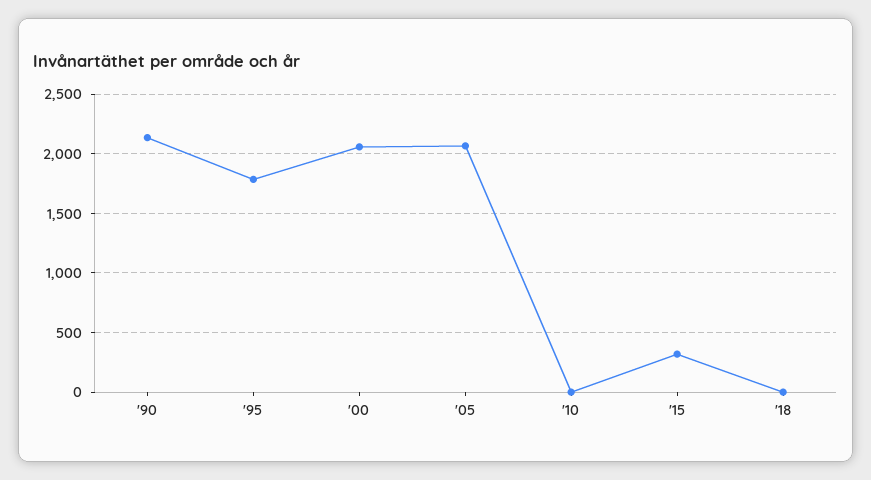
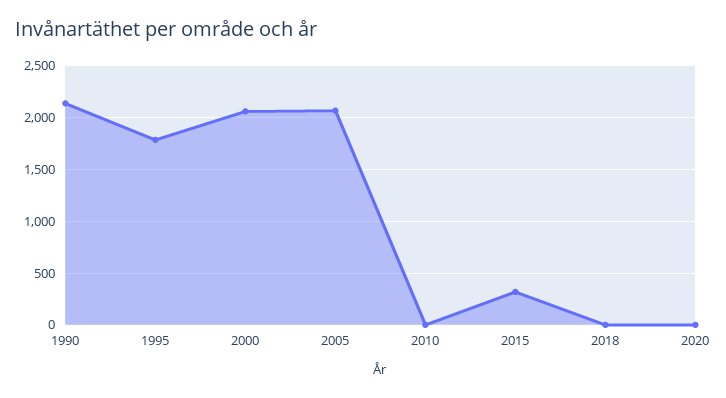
2020: none -> 0

